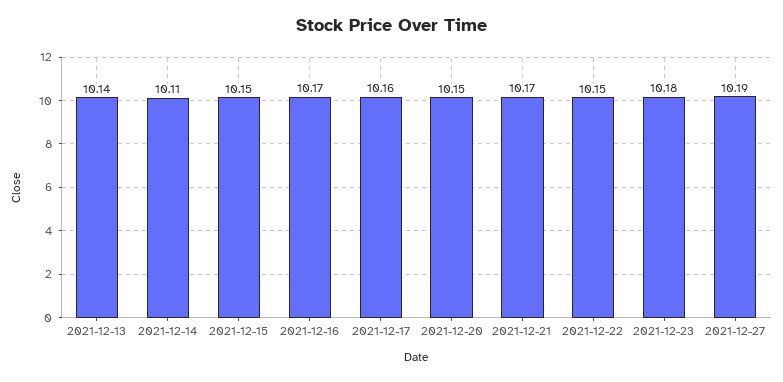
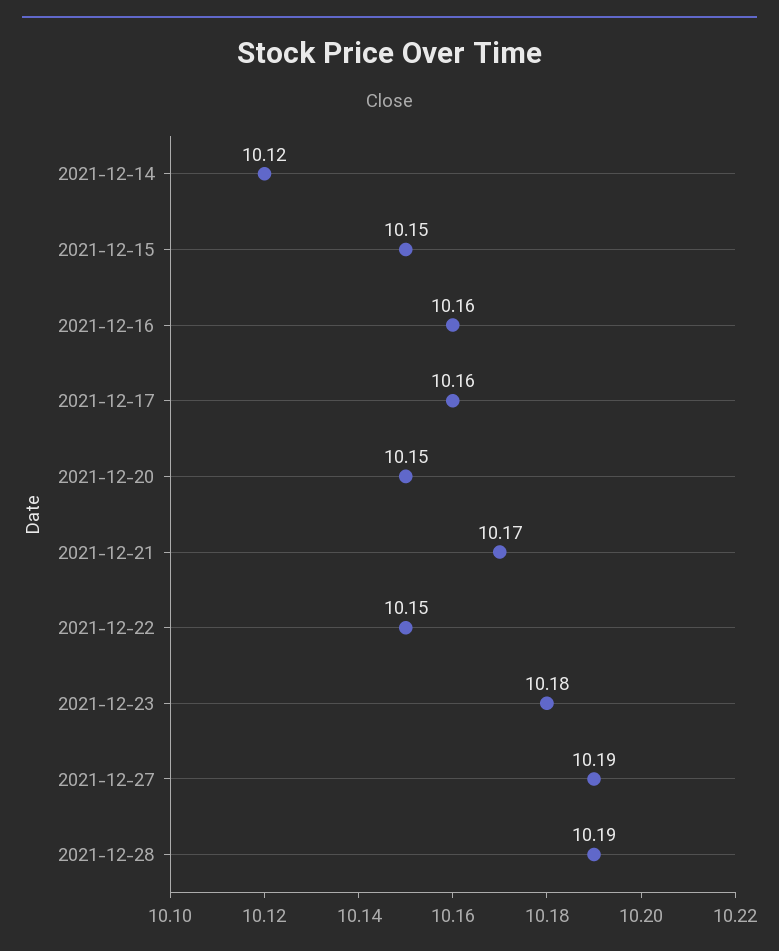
2021-12-13: 10.14 -> none
2021-12-14: 10.11 -> 10.12
2021-12-16: 10.17 -> 10.16
2021-12-28: none -> 10.19

